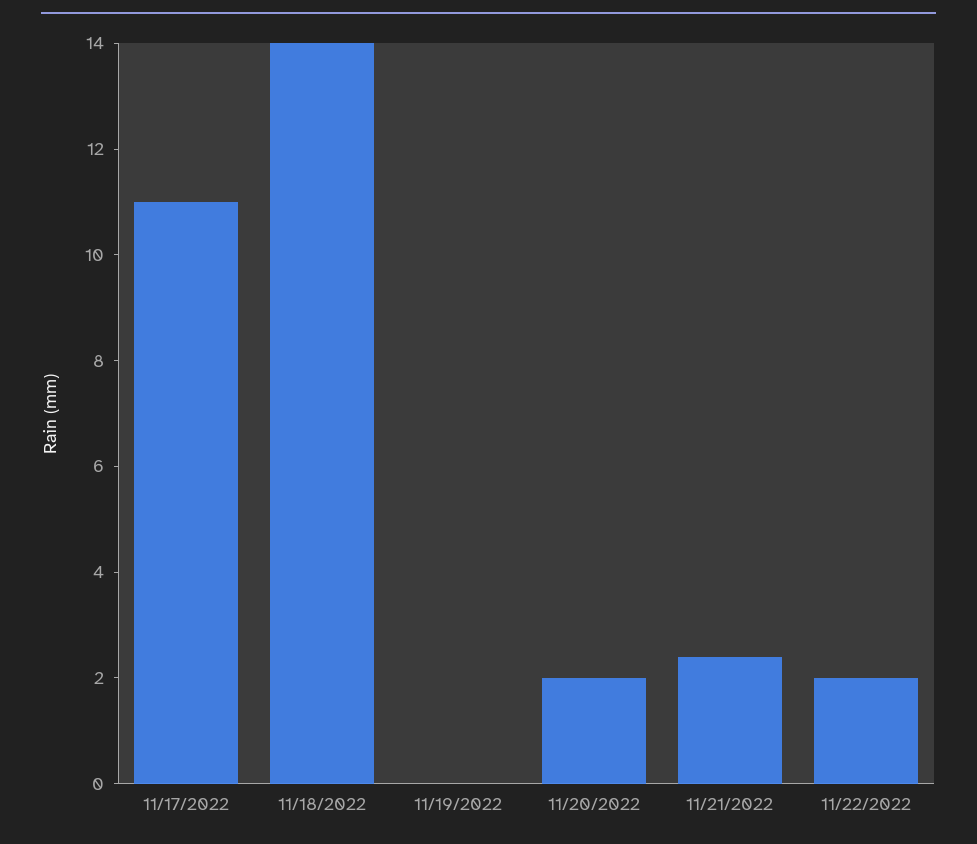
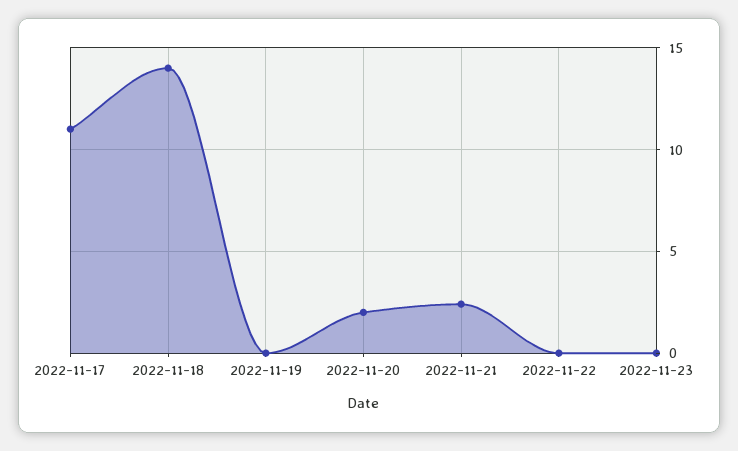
11/22/2022: 2 -> 0
2022-11-23: none -> 0

